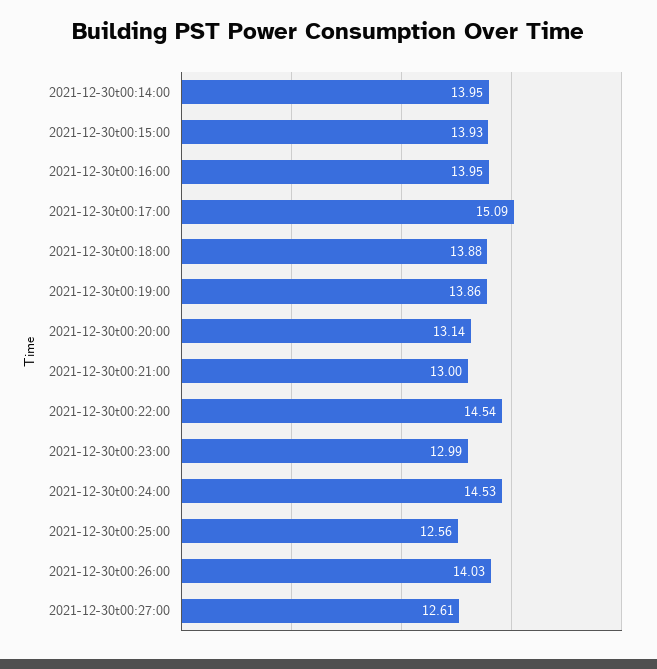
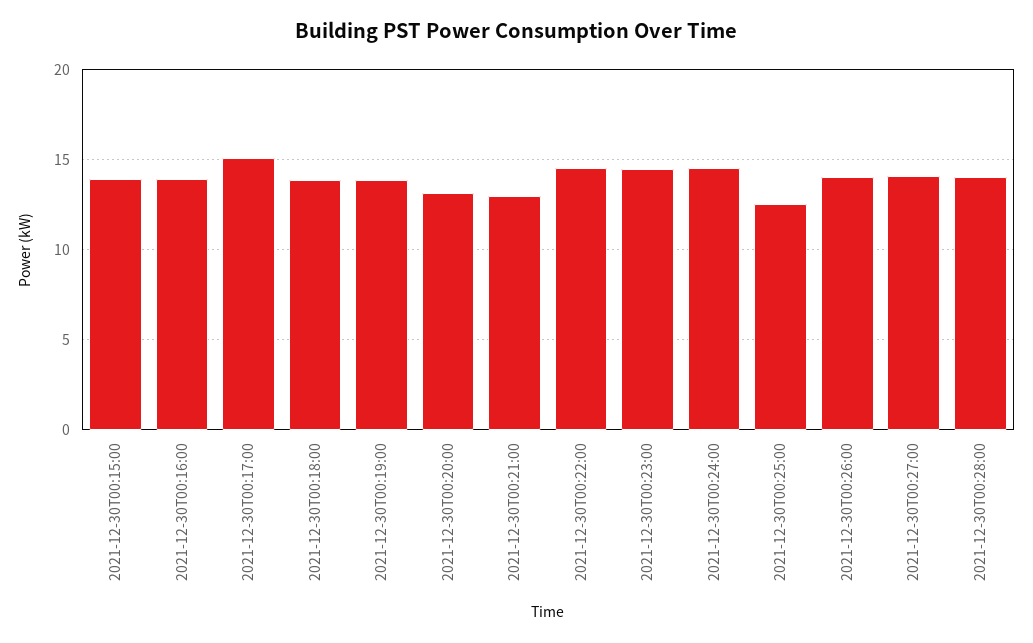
2021-12-30t00:14:00: 13.95 -> none
2021-12-30t00:23:00: 12.99 -> 14.5
2021-12-30t00:27:00: 12.61 -> 14
2021-12-30T00:28:00: none -> 14

